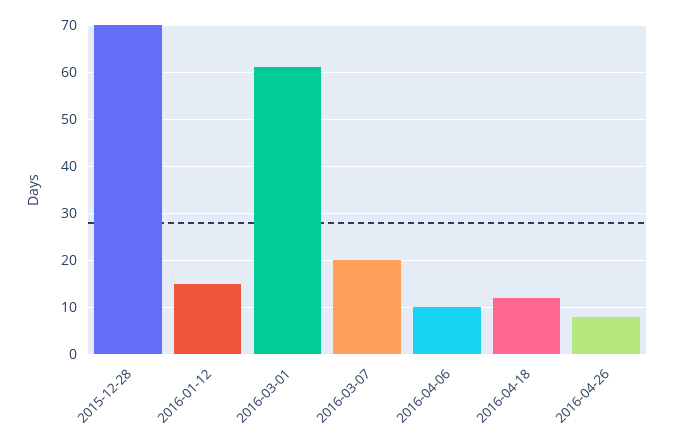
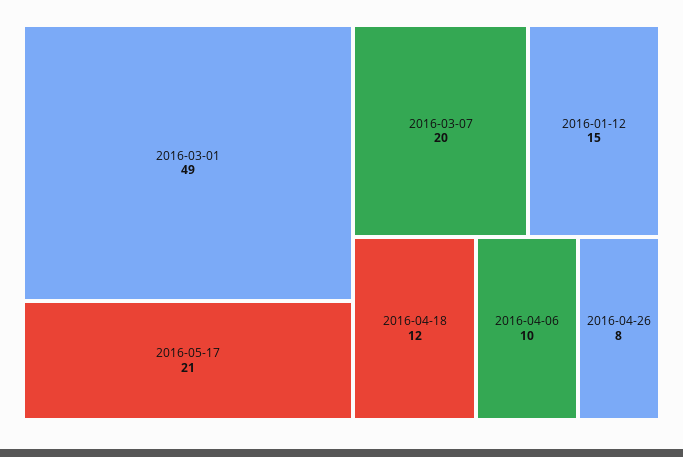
2015-12-28: 70 -> none
2016-03-01: 60 -> 49
2016-05-17: none -> 21

